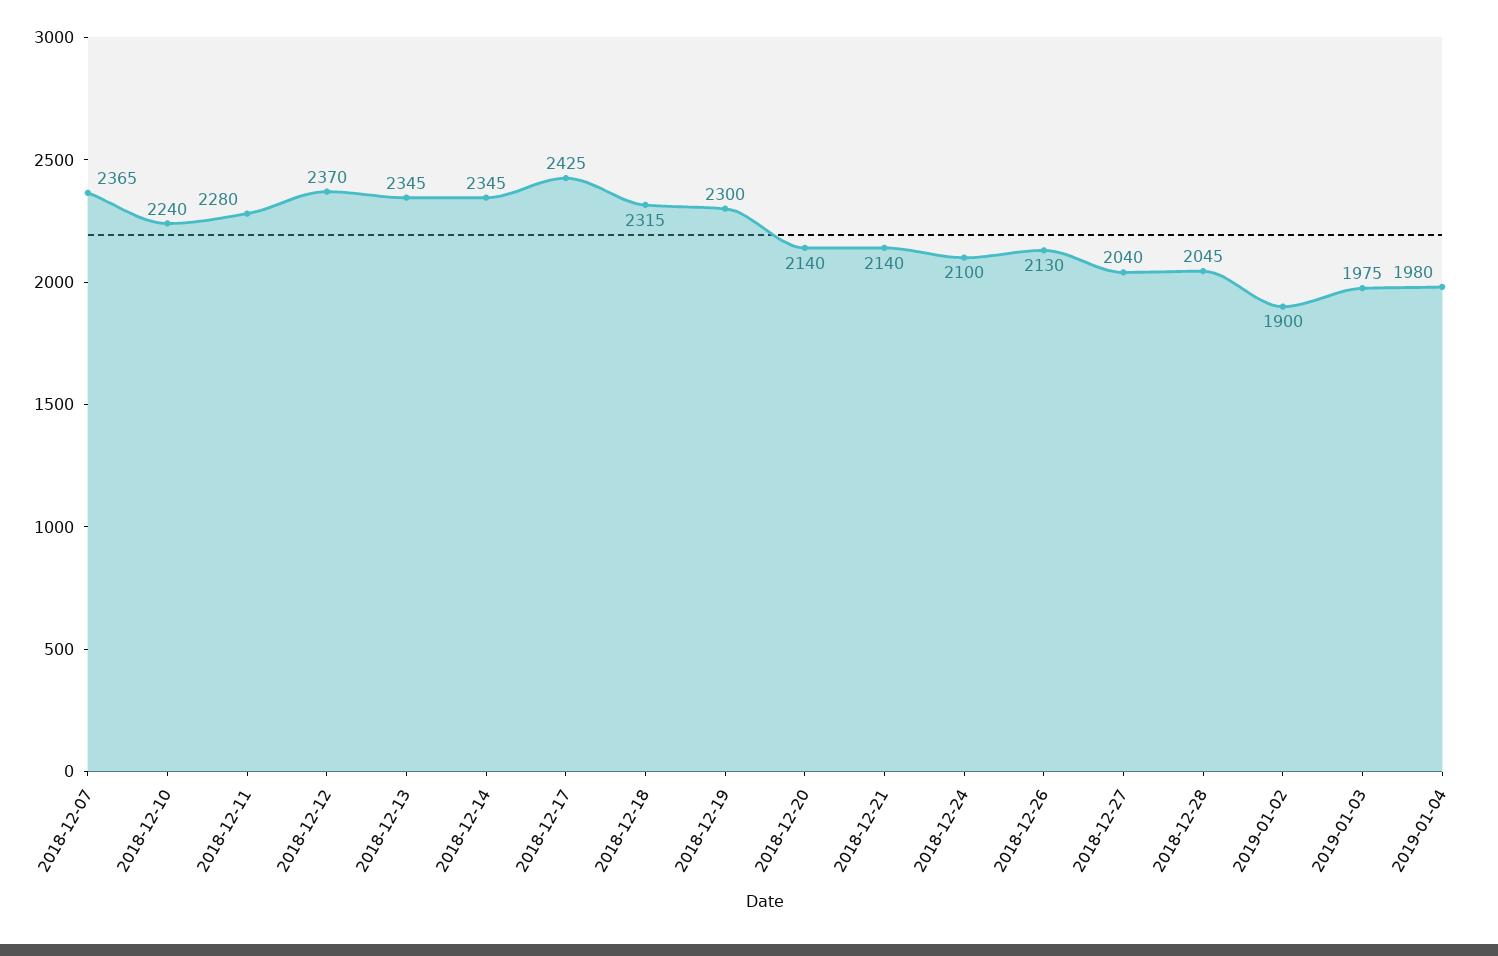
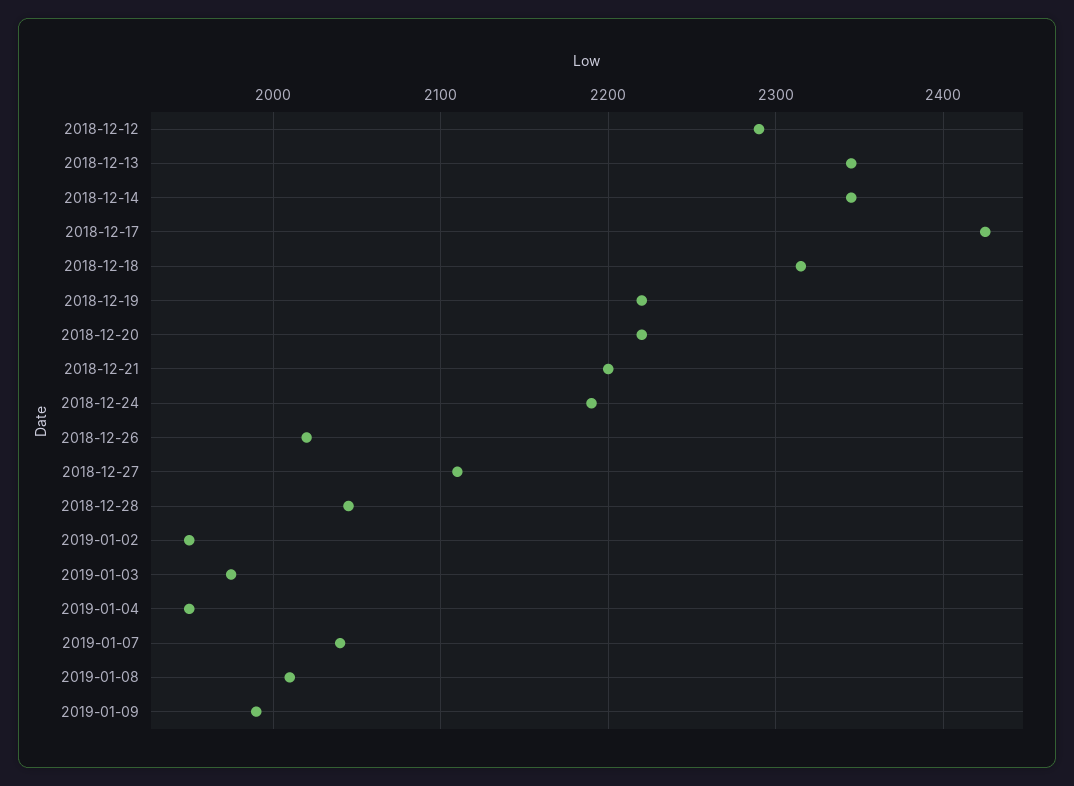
2018-12-07: 2365 -> none
2018-12-10: 2240 -> none
2018-12-11: 2280 -> none
2018-12-12: 2370 -> 2290
2018-12-19: 2300 -> 2220
2018-12-20: 2140 -> 2220
2018-12-21: 2140 -> 2200
2018-12-24: 2100 -> 2190
2018-12-26: 2130 -> 2020
2018-12-27: 2040 -> 2110
2019-01-02: 1900 -> 1950
2019-01-04: 1980 -> 1950
2019-01-07: none -> 2040
2019-01-08: none -> 2010
2019-01-09: none -> 1990

